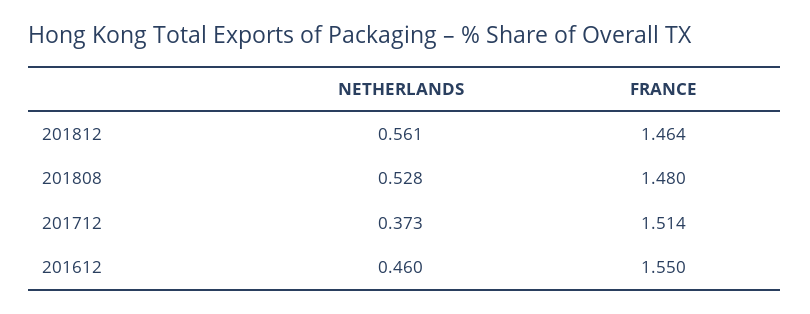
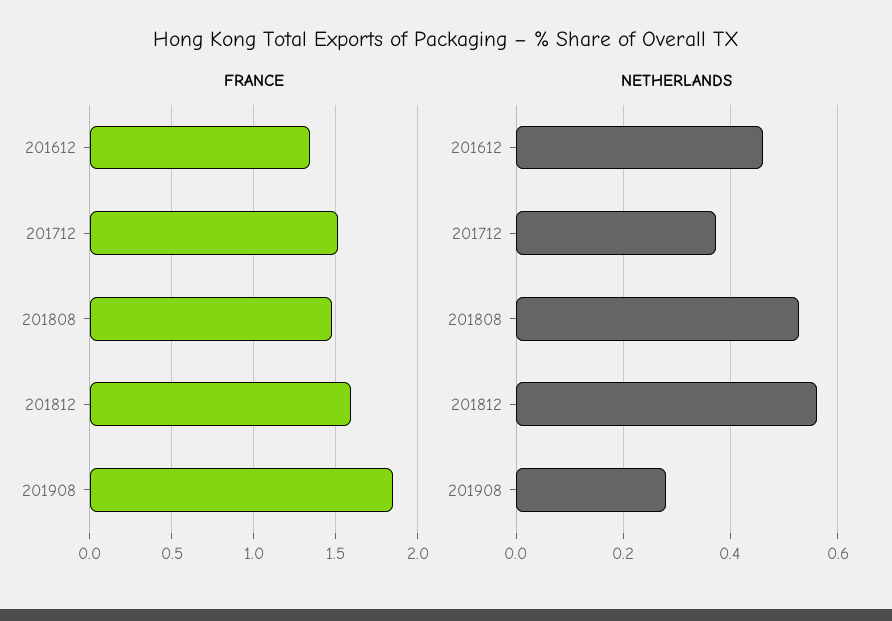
FRANCE, 201812: 1.464 -> 1.6
FRANCE, 201612: 1.55 -> 1.35
FRANCE, 201908: none -> 1.85
NETHERLANDS, 201908: none -> 0.28

